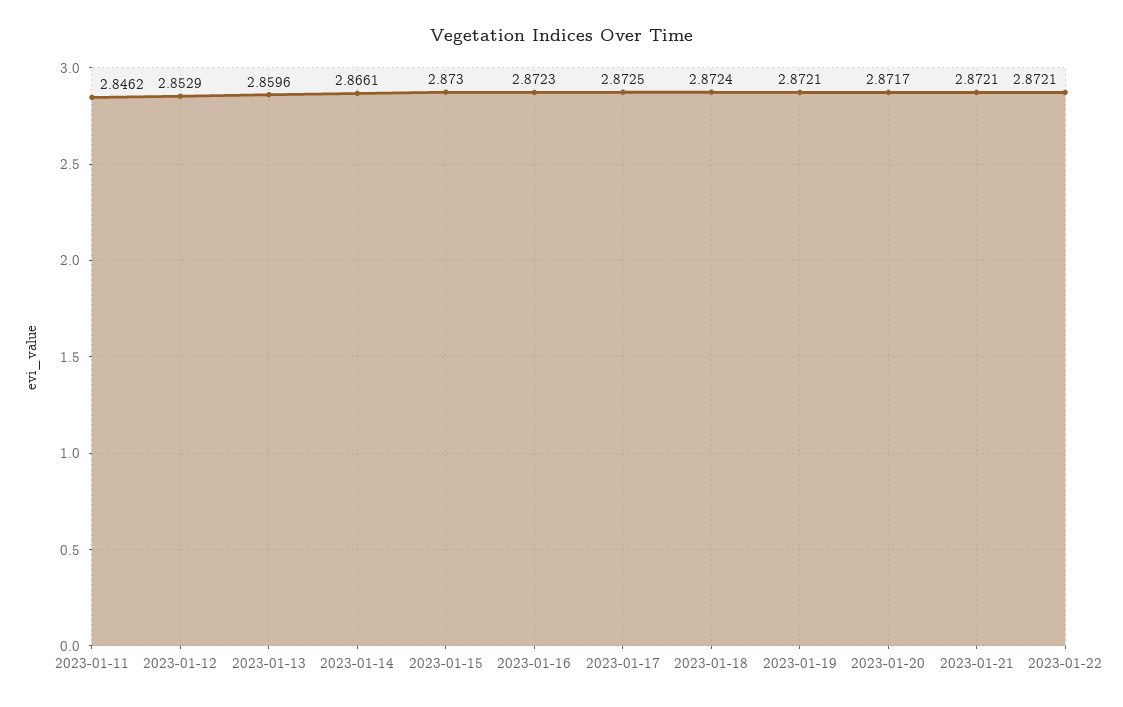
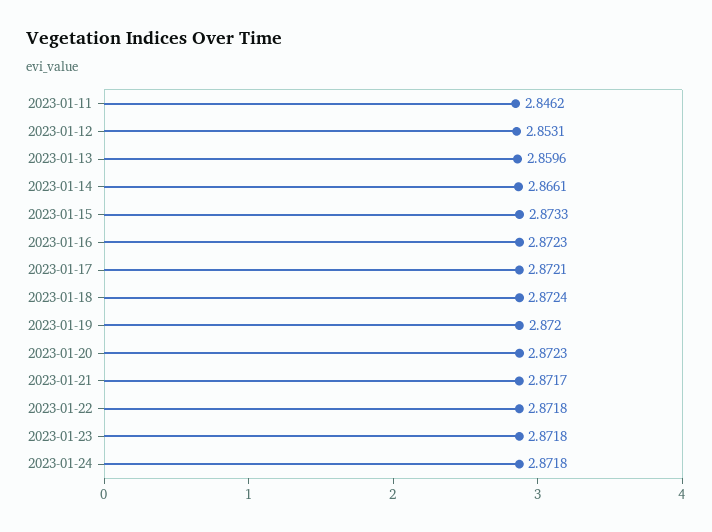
2023-01-12: 2.8529 -> 2.8531
2023-01-15: 2.873 -> 2.8733
2023-01-17: 2.8725 -> 2.8721
2023-01-19: 2.8721 -> 2.872
2023-01-20: 2.8717 -> 2.8723
2023-01-21: 2.8721 -> 2.8717
2023-01-22: 2.8721 -> 2.8718
2023-01-23: none -> 2.8718
2023-01-24: none -> 2.8718

